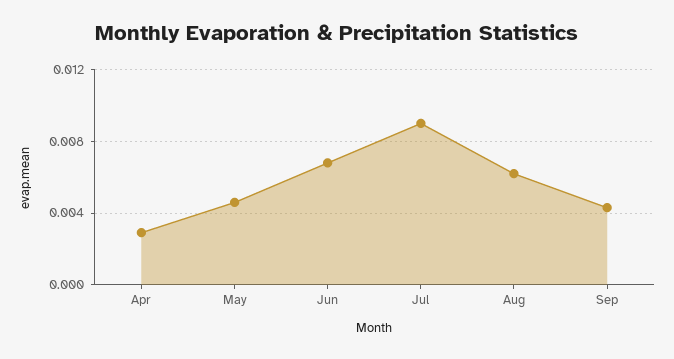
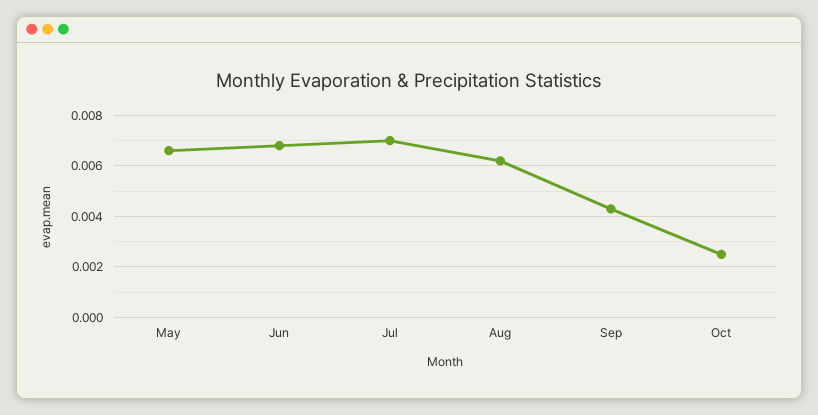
Apr: 0.003 -> none
May: 0.0045 -> 0.0065
Jul: 0.009 -> 0.007
Oct: none -> 0.0025

